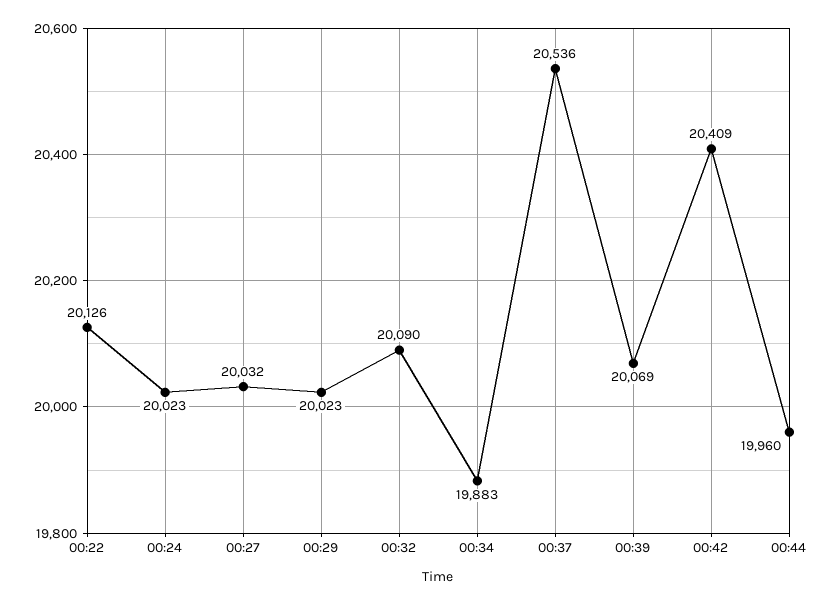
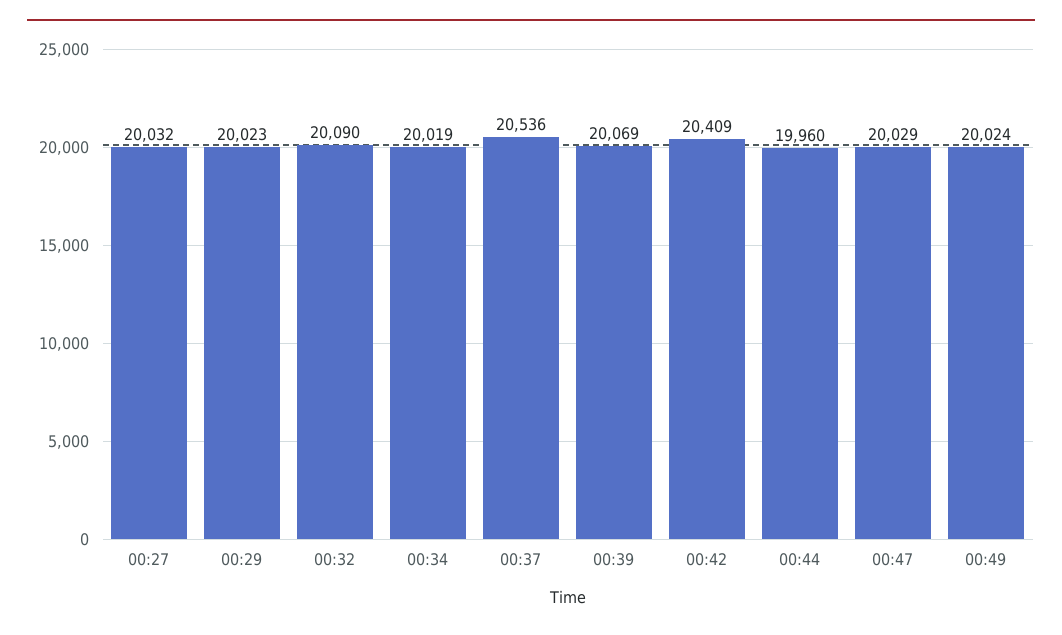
00:22: 20126 -> none
00:24: 20023 -> none
00:34: 19883 -> 20019
00:47: none -> 20029
00:49: none -> 20024

